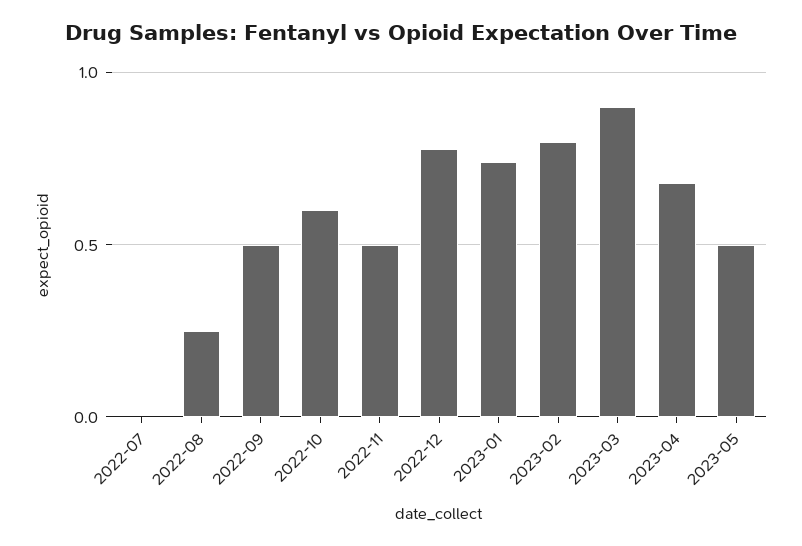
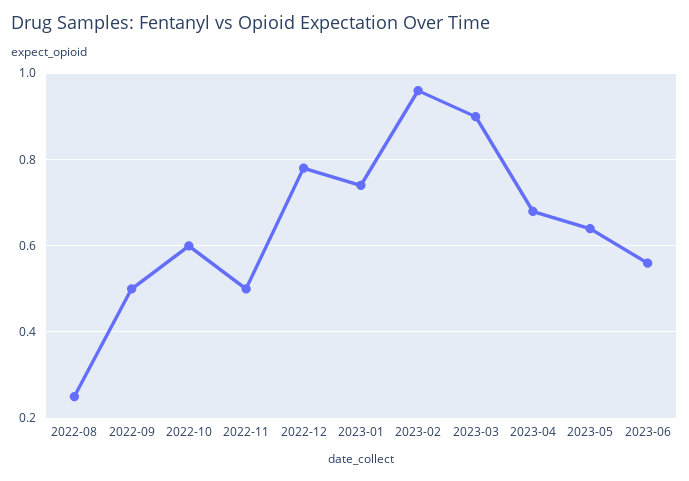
2022-07: 0 -> none
2023-02: 0.8 -> 0.95
2023-05: 0.5 -> 0.65
2023-06: none -> 0.55

